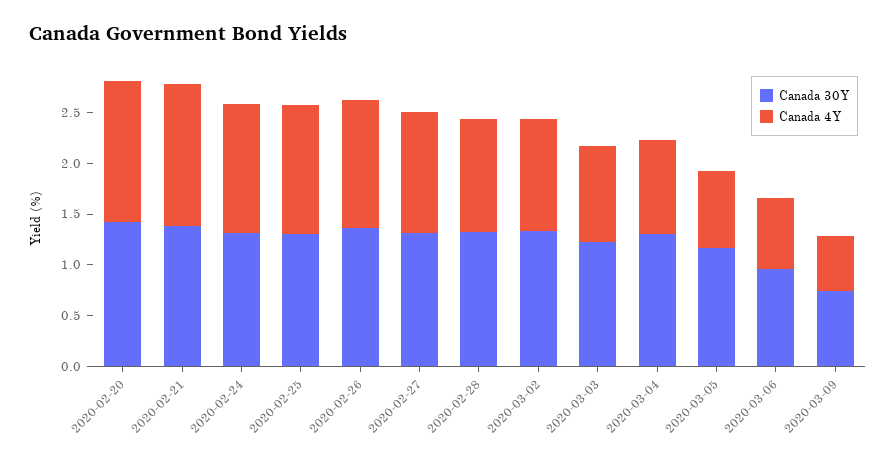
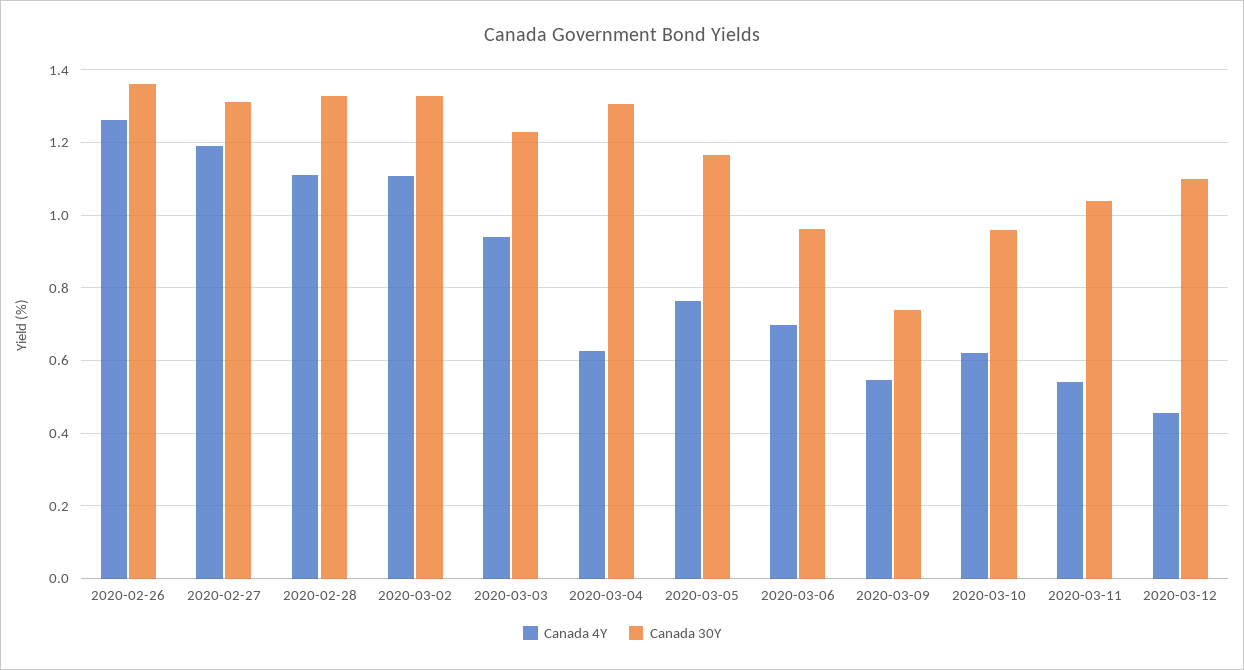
Canada 30Y, 2020-02-20: 1.4 -> none
Canada 4Y, 2020-02-20: 1.4 -> none
Canada 30Y, 2020-02-21: 1.4 -> none
Canada 4Y, 2020-02-21: 1.4 -> none
Canada 30Y, 2020-02-24: 1.3 -> none
Canada 4Y, 2020-02-24: 1.3 -> none
Canada 30Y, 2020-02-25: 1.3 -> none
Canada 4Y, 2020-02-25: 1.3 -> none
Canada 4Y, 2020-03-04: 0.9 -> 0.62
Canada 4Y, 2020-03-10: none -> 0.62
Canada 30Y, 2020-03-10: none -> 0.96
Canada 4Y, 2020-03-11: none -> 0.54
Canada 30Y, 2020-03-11: none -> 1.04
Canada 4Y, 2020-03-12: none -> 0.46
Canada 30Y, 2020-03-12: none -> 1.1

